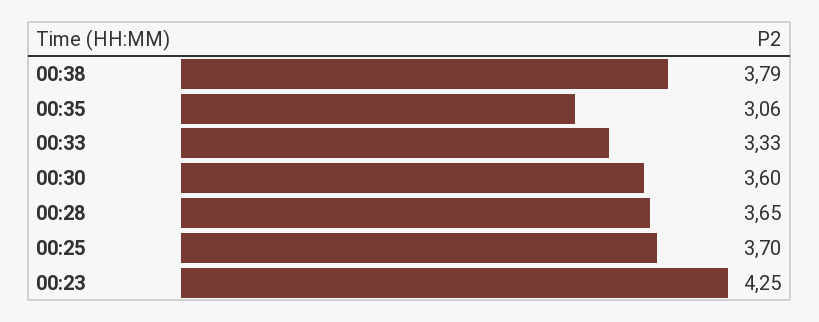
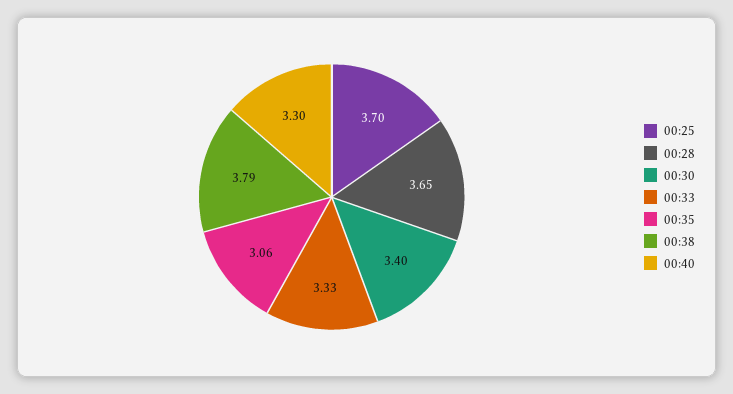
00:30: 3.6 -> 3.4
00:23: 4.25 -> none
00:40: none -> 3.3

